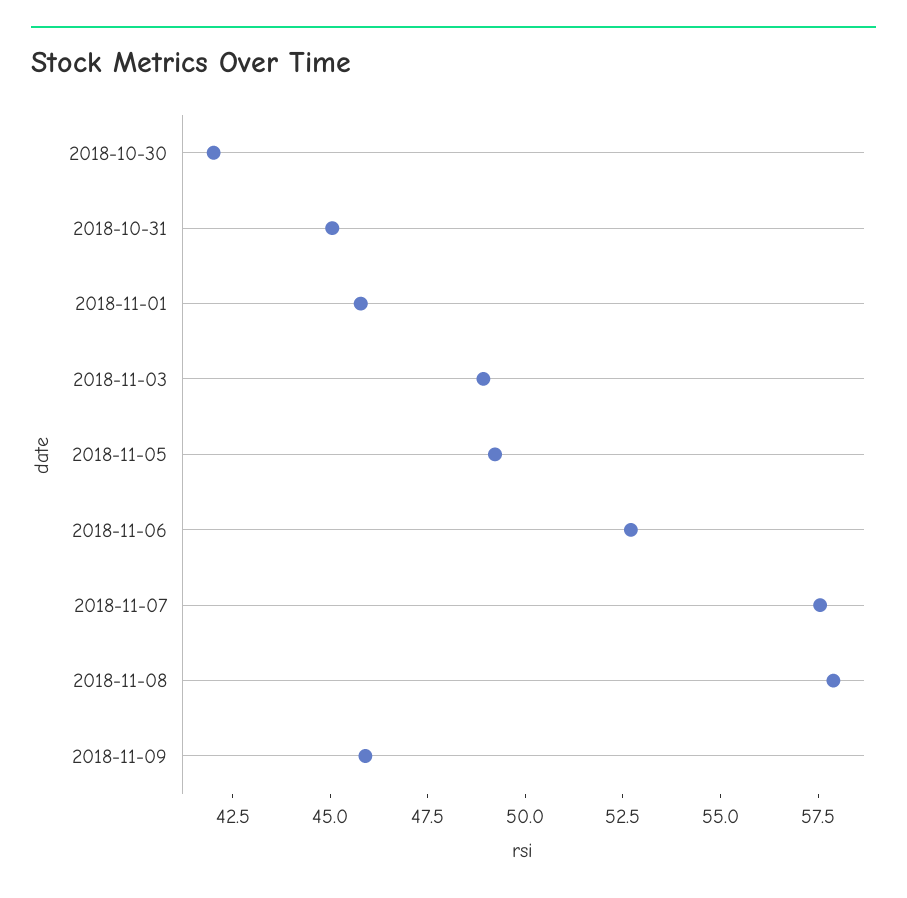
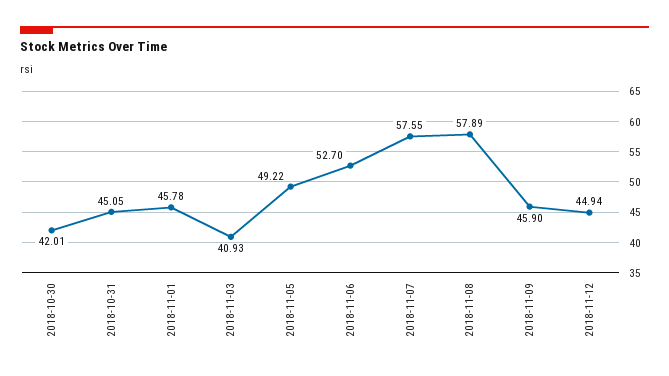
2018-11-03: 49 -> 40.93
2018-11-12: none -> 44.94

